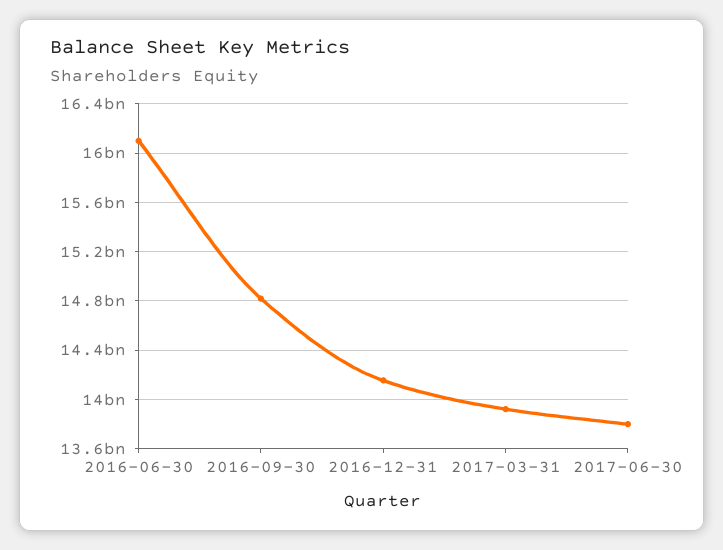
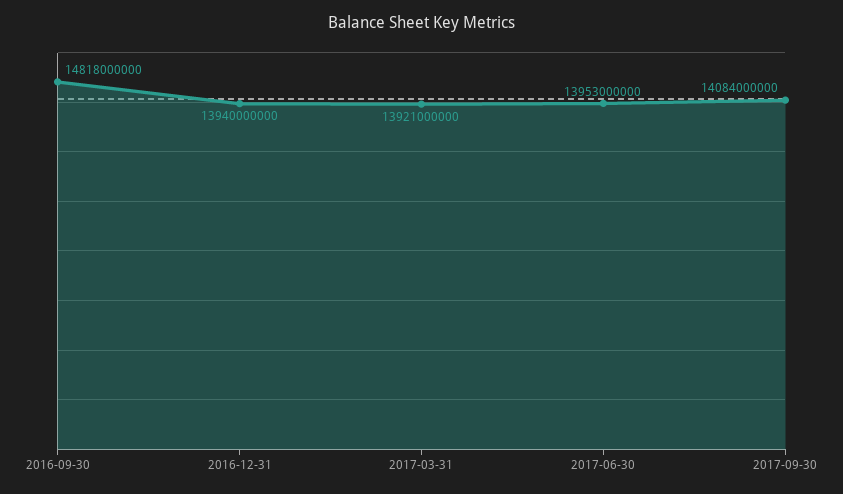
2016-06-30: 16100000000 -> none
2016-12-31: 14150000000 -> 13940000000
2017-06-30: 13800000000 -> 13953000000
2017-09-30: none -> 14084000000

